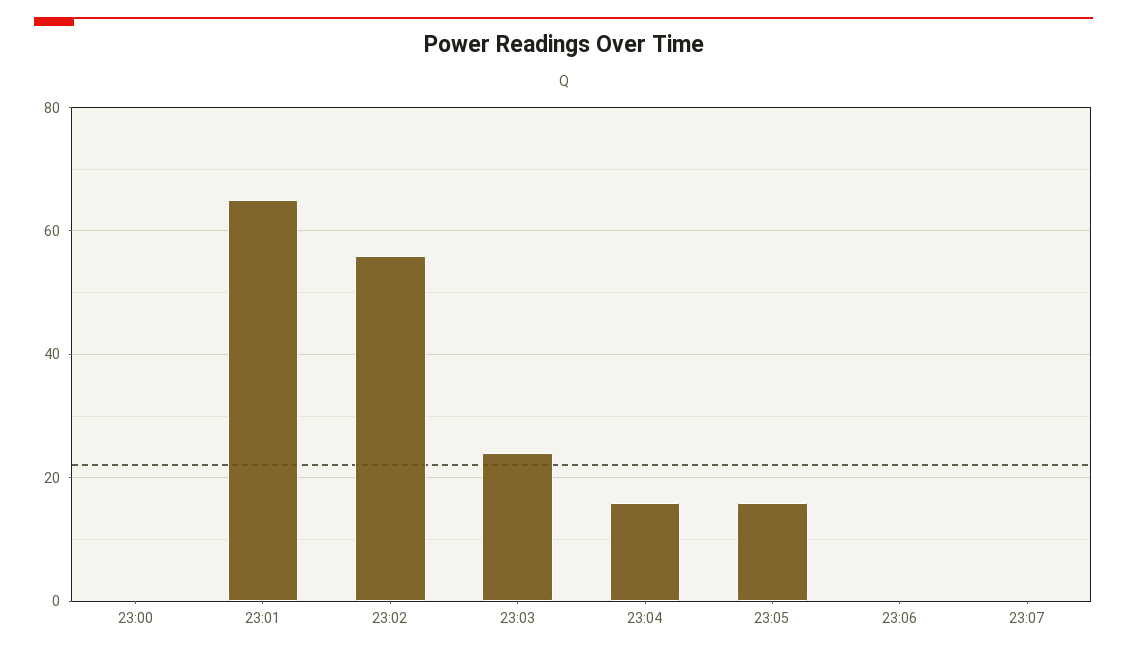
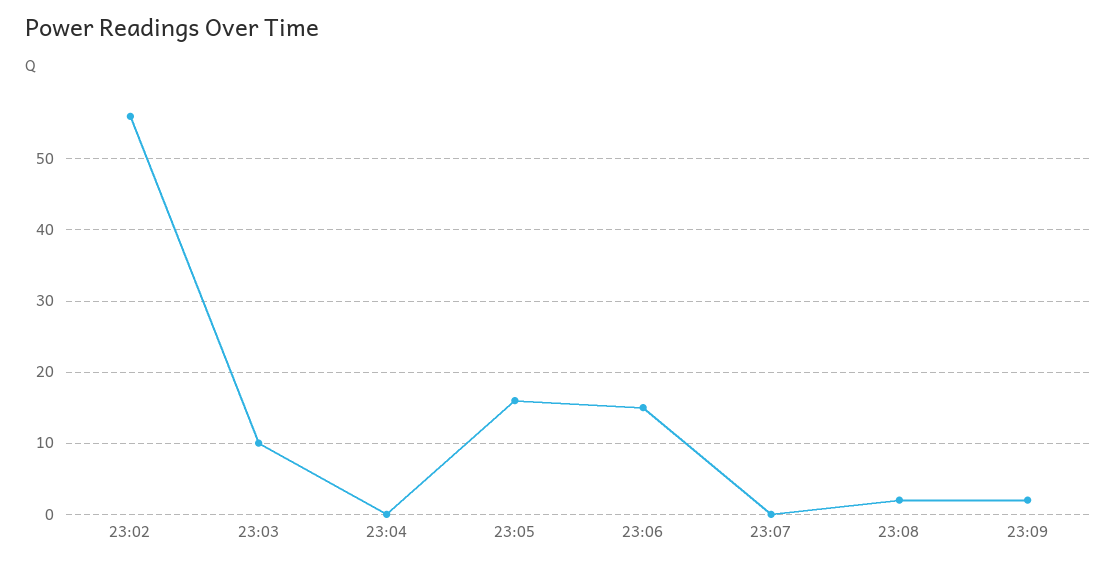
23:00: 0 -> none
23:01: 65 -> none
23:03: 25 -> 10
23:04: 15 -> 0
23:06: 0 -> 15
23:08: none -> 2
23:09: none -> 2

